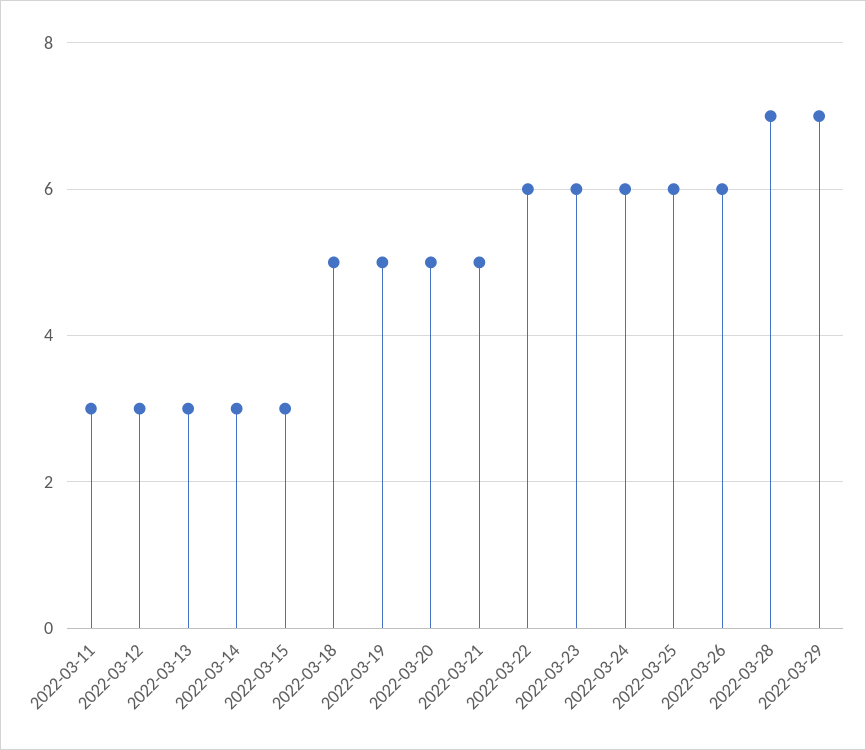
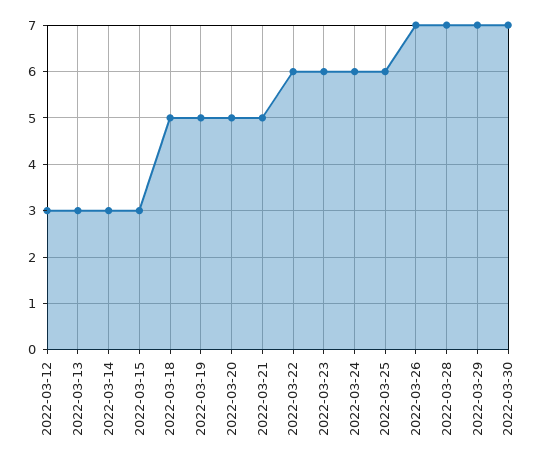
2022-03-11: 3 -> none
2022-03-26: 6 -> 7
2022-03-30: none -> 7

